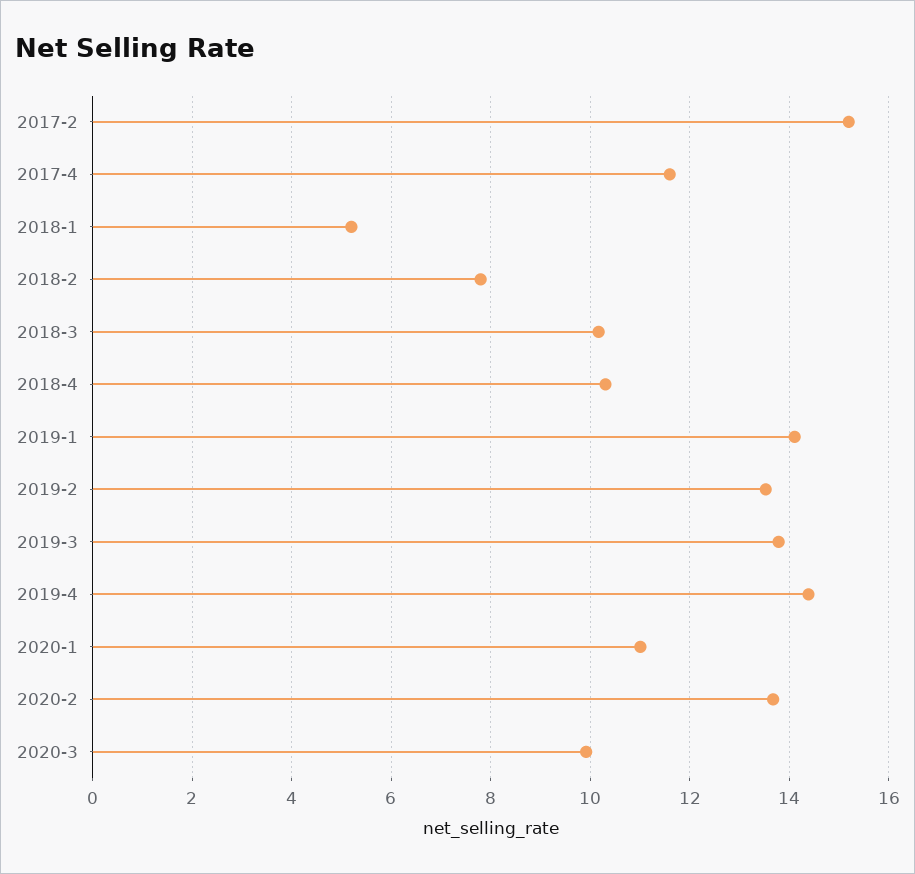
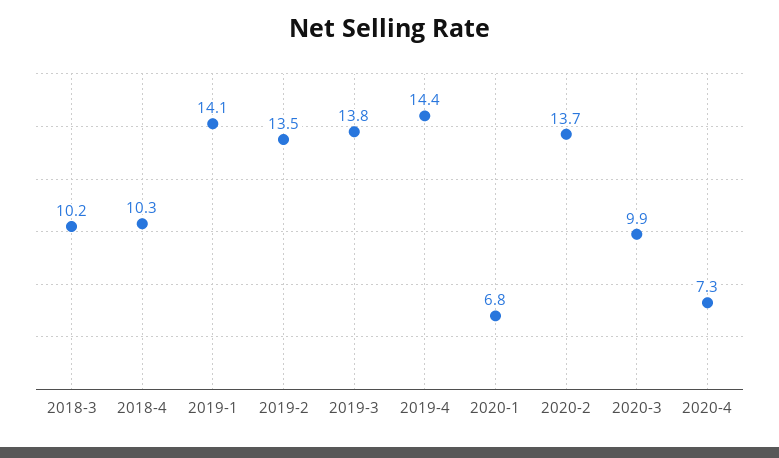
2017-2: 15.2 -> none
2017-4: 11.6 -> none
2018-1: 5.2 -> none
2018-2: 7.8 -> none
2020-1: 11 -> 6.8
2020-4: none -> 7.3

